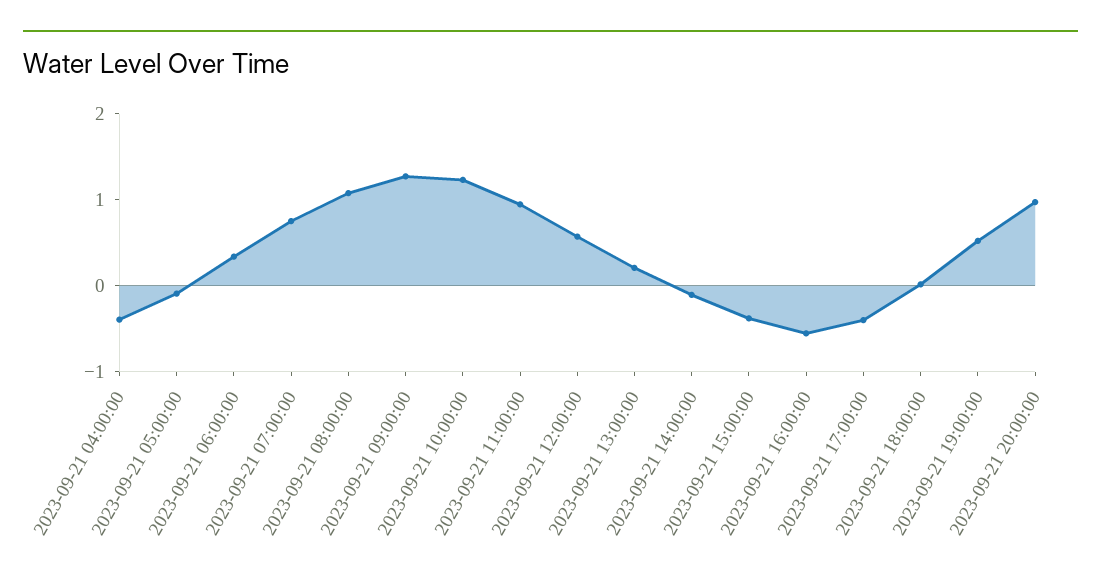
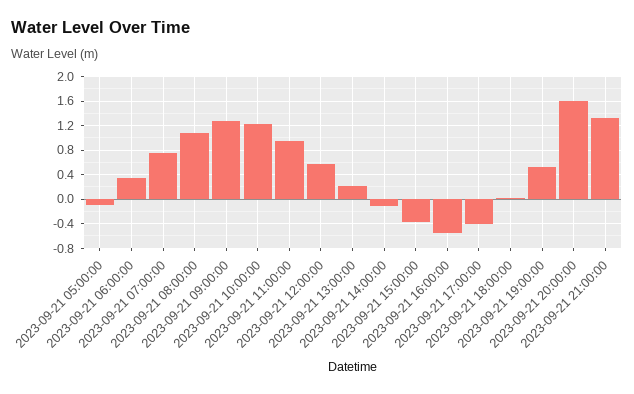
2023-09-21 04:00:00: -0.4 -> none
2023-09-21 20:00:00: 1 -> 1.6
2023-09-21 21:00:00: none -> 1.3

